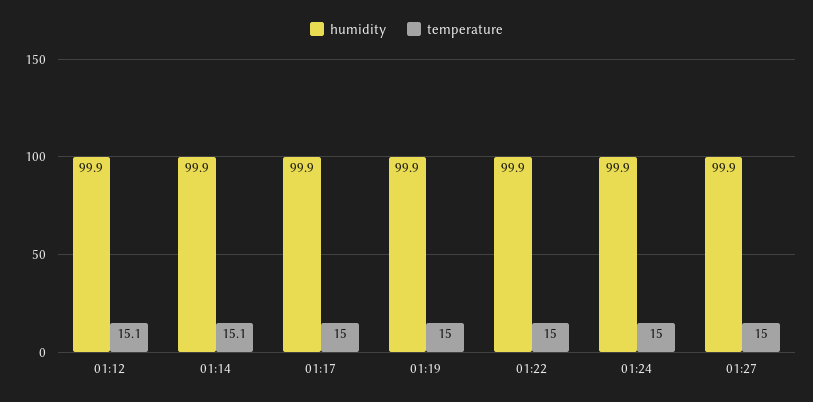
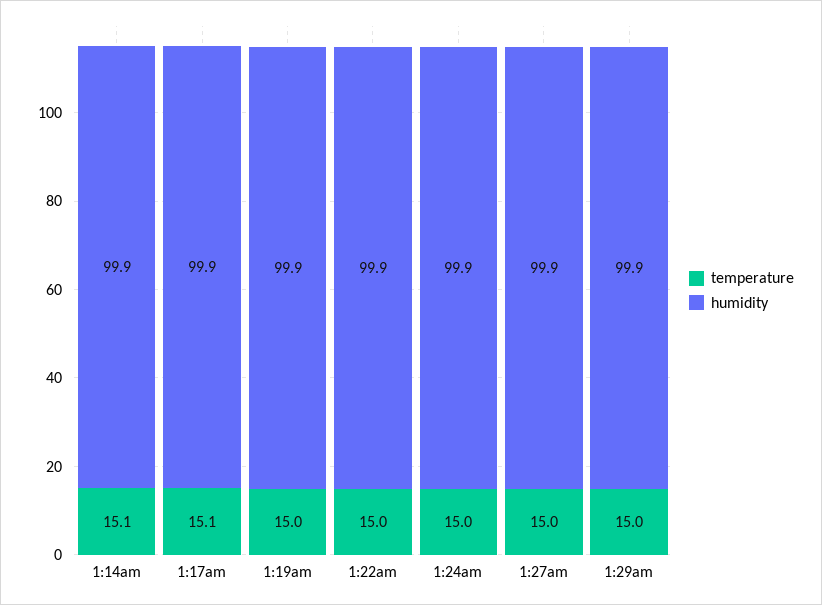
humidity, 01:12: 99.9 -> none
temperature, 01:12: 15.1 -> none
temperature, 01:17: 15 -> 15.1
temperature, 1:29am: none -> 15
humidity, 1:29am: none -> 99.9

